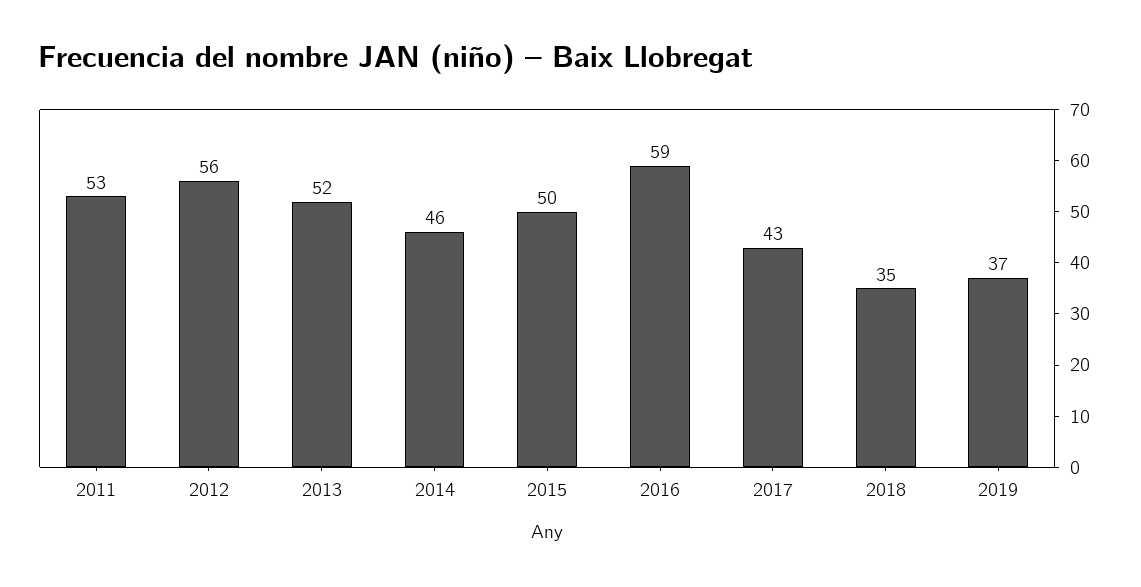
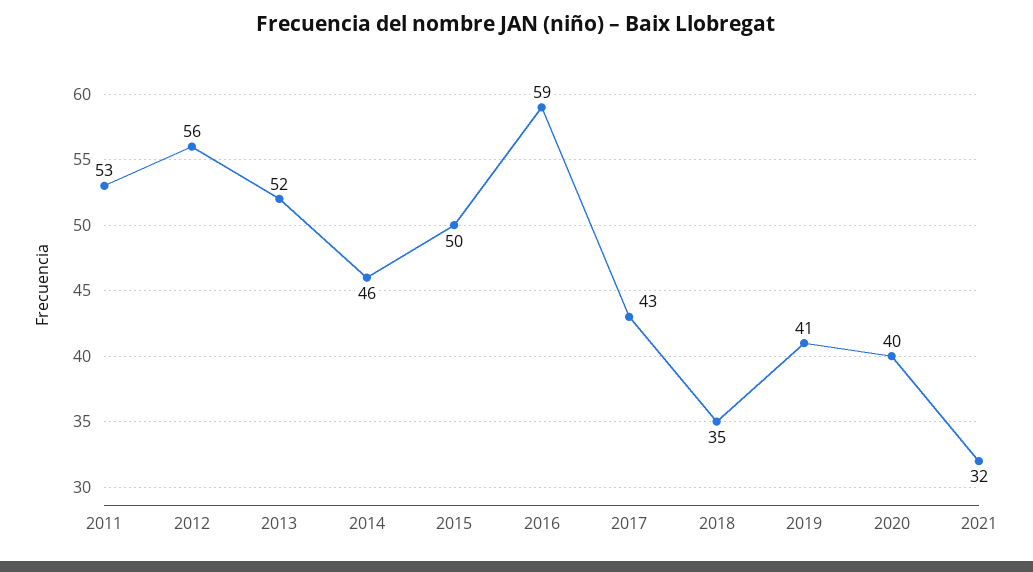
2019: 37 -> 41
2020: none -> 40
2021: none -> 32

